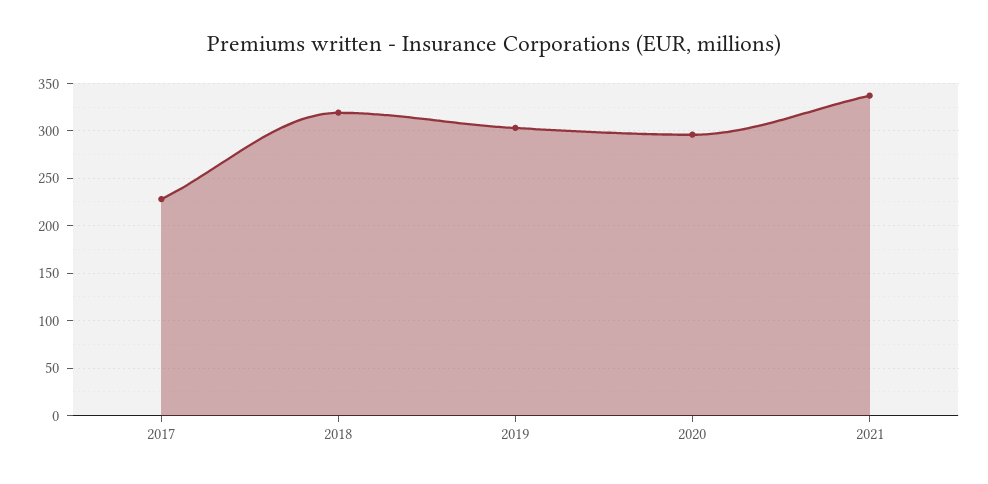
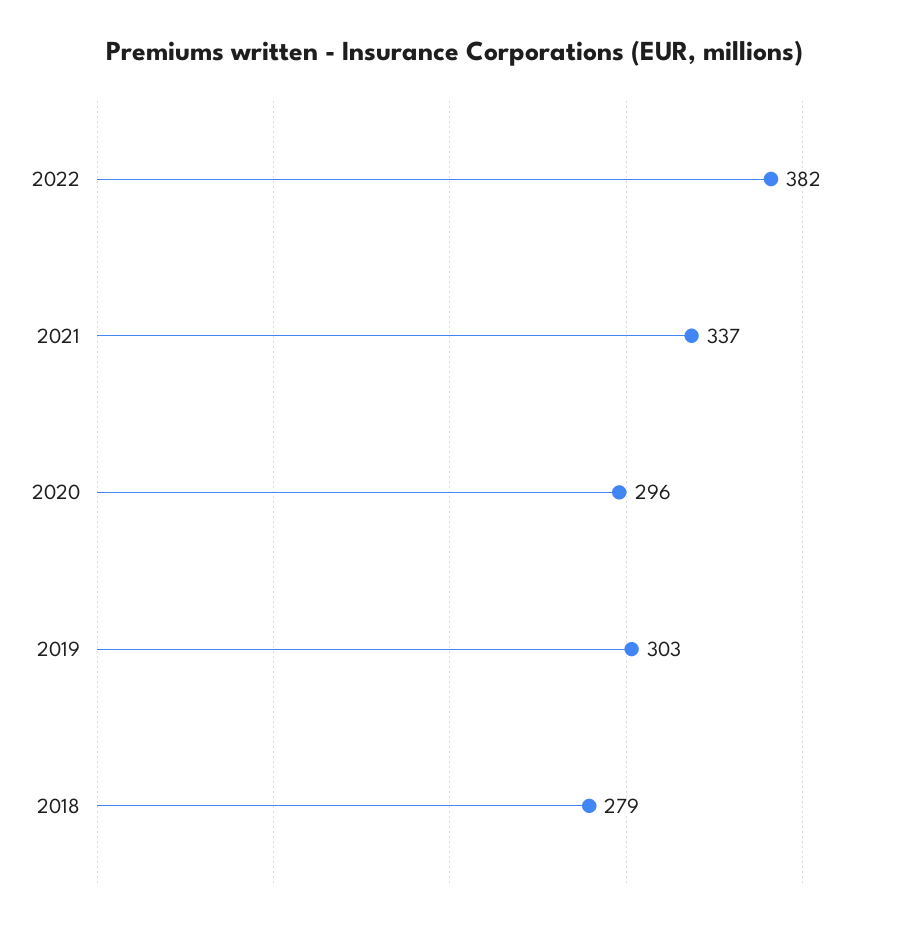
2017: 230 -> none
2018: 320 -> 279
2022: none -> 382

